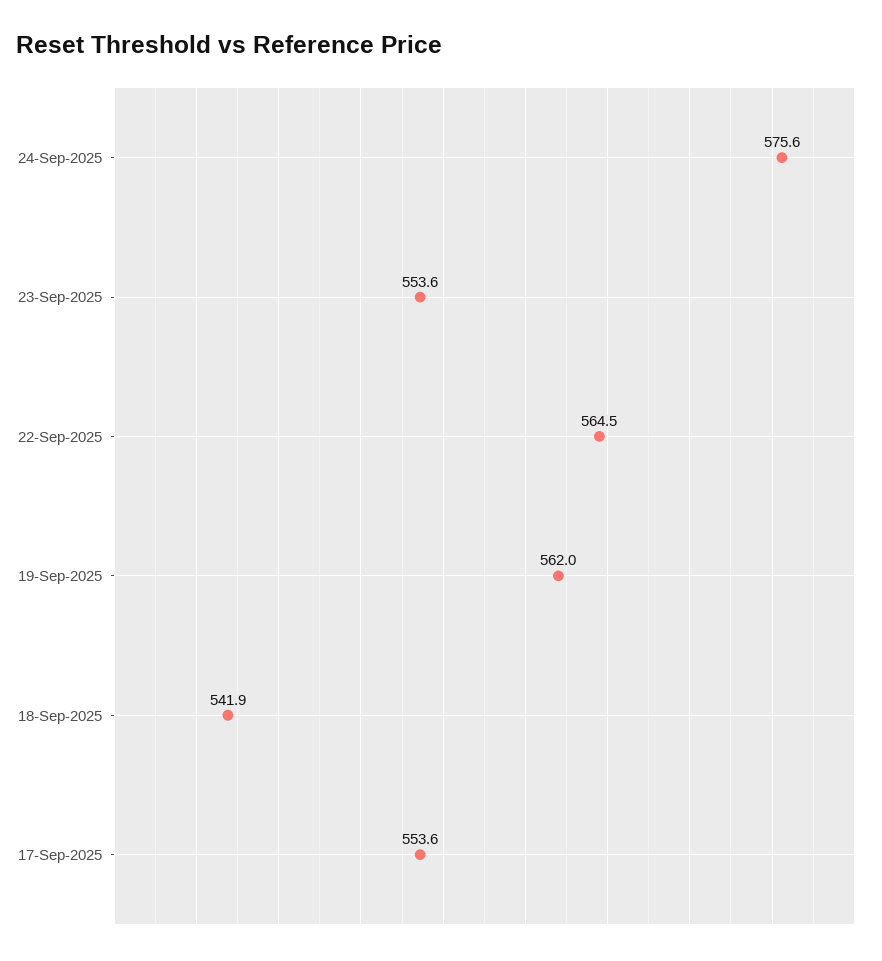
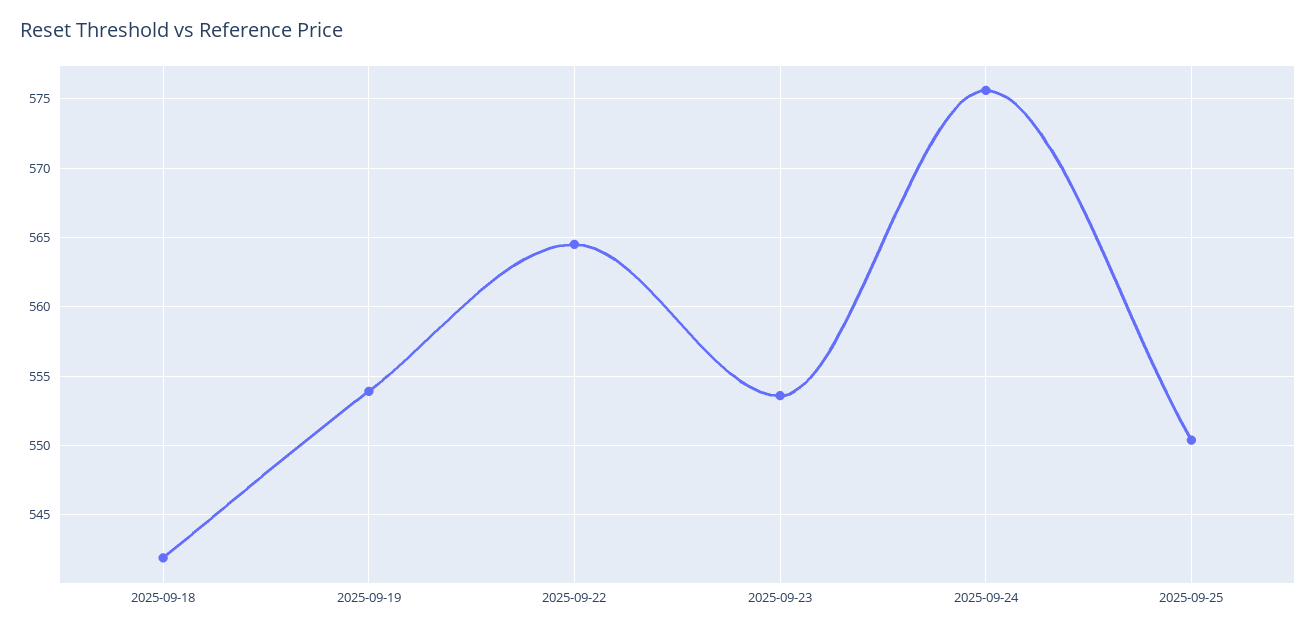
19-Sep-2025: 562 -> 554
17-Sep-2025: 553.6 -> none
2025-09-25: none -> 550.5

